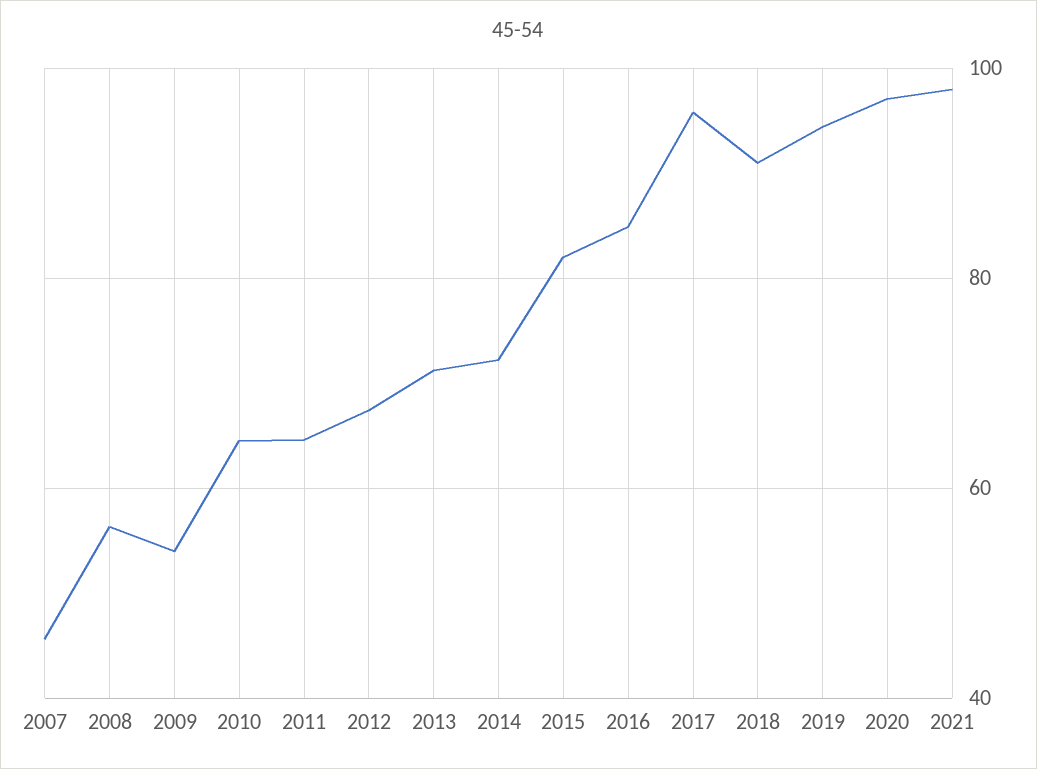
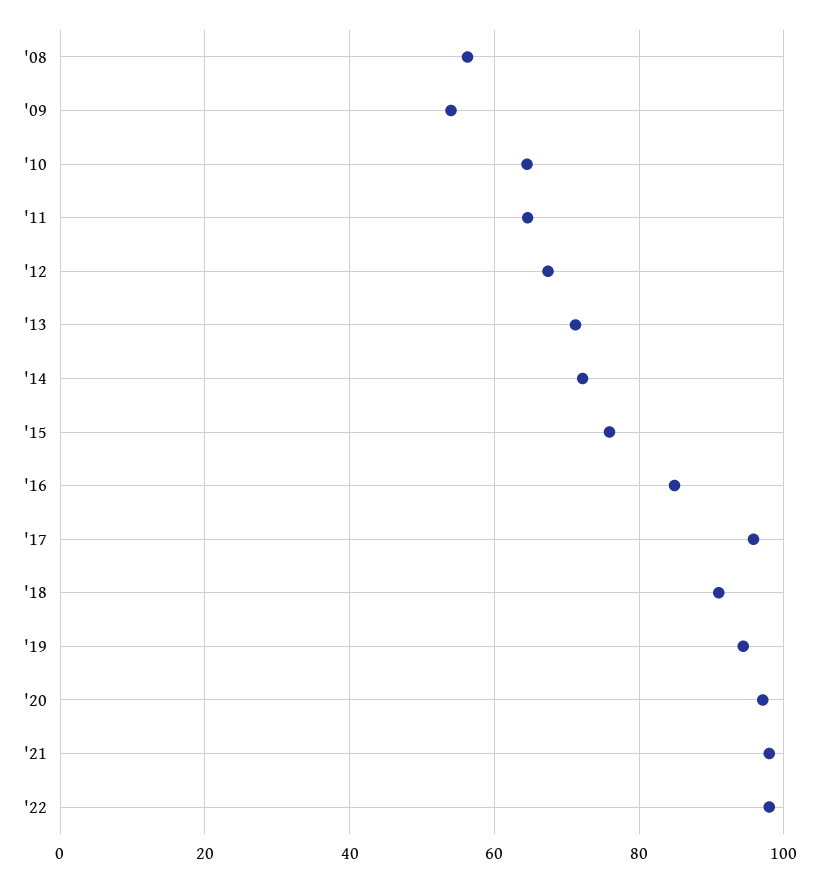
2007: 46 -> none
2015: 82 -> 76
'22: none -> 98

